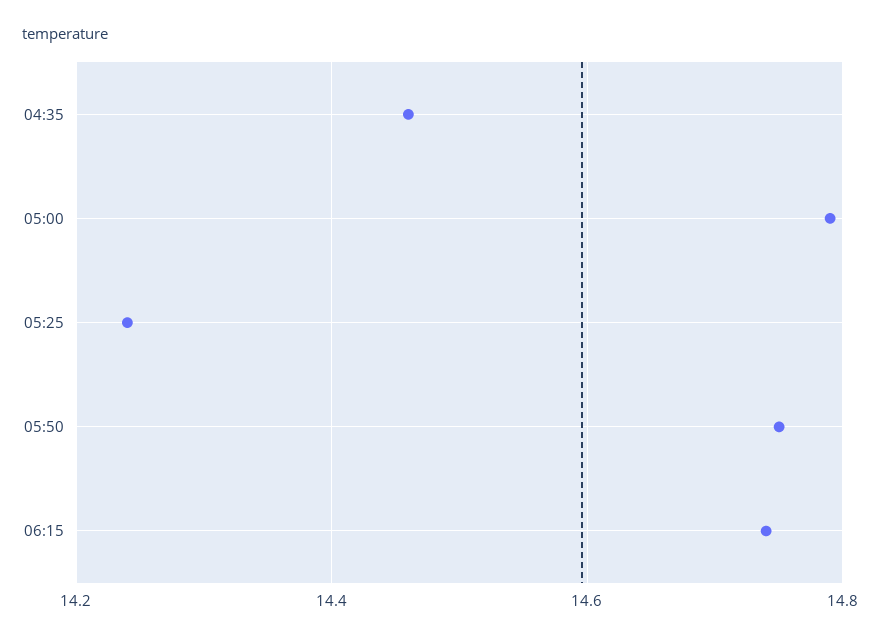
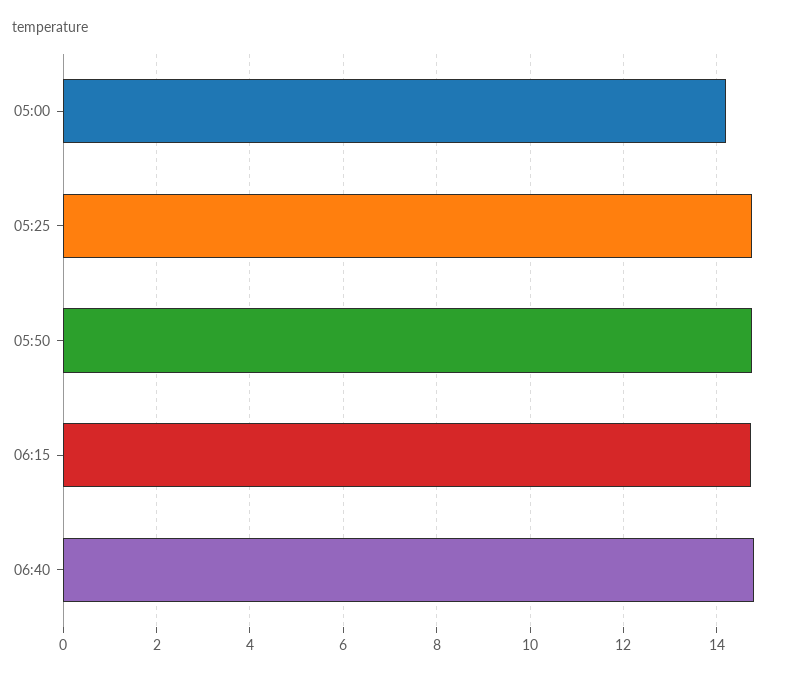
04:35: 14.45 -> none
05:00: 14.8 -> 14.2
05:25: 14.25 -> 14.8
06:40: none -> 14.8

